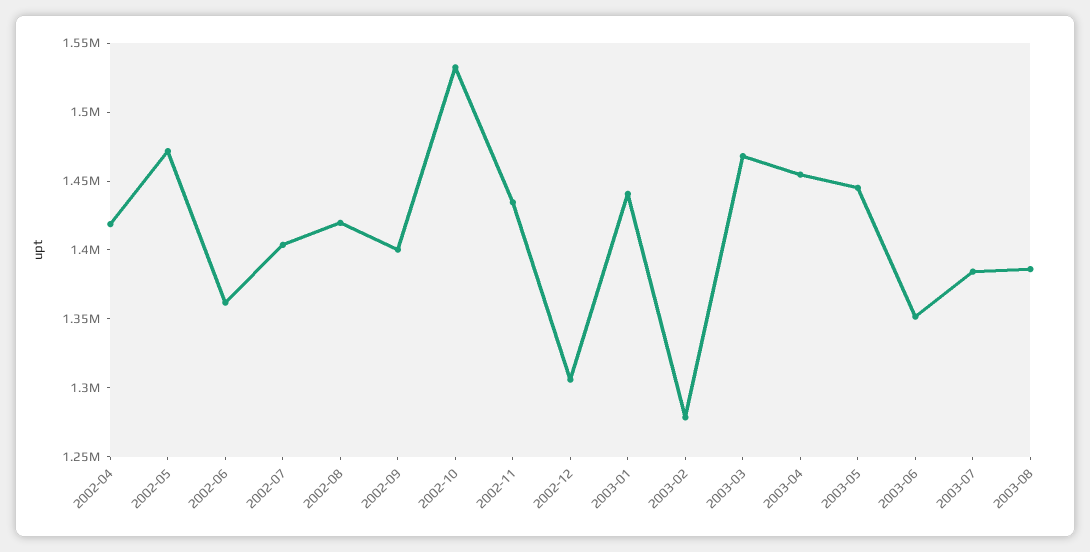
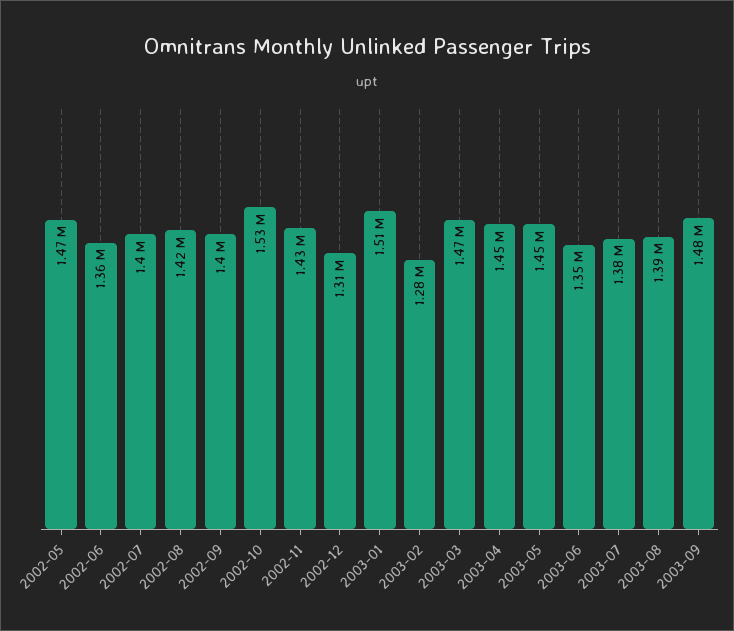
2002-04: 1420000 -> none
2003-01: 1440000 -> 1510000
2003-09: none -> 1480000

